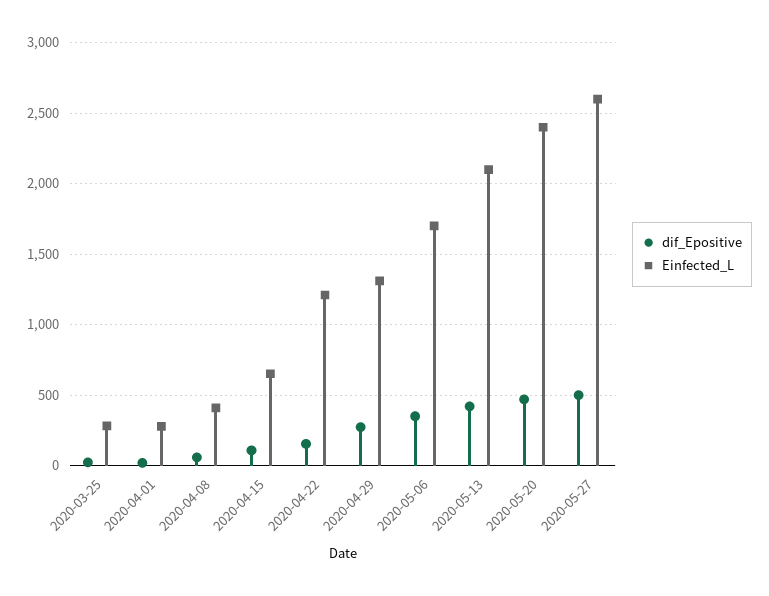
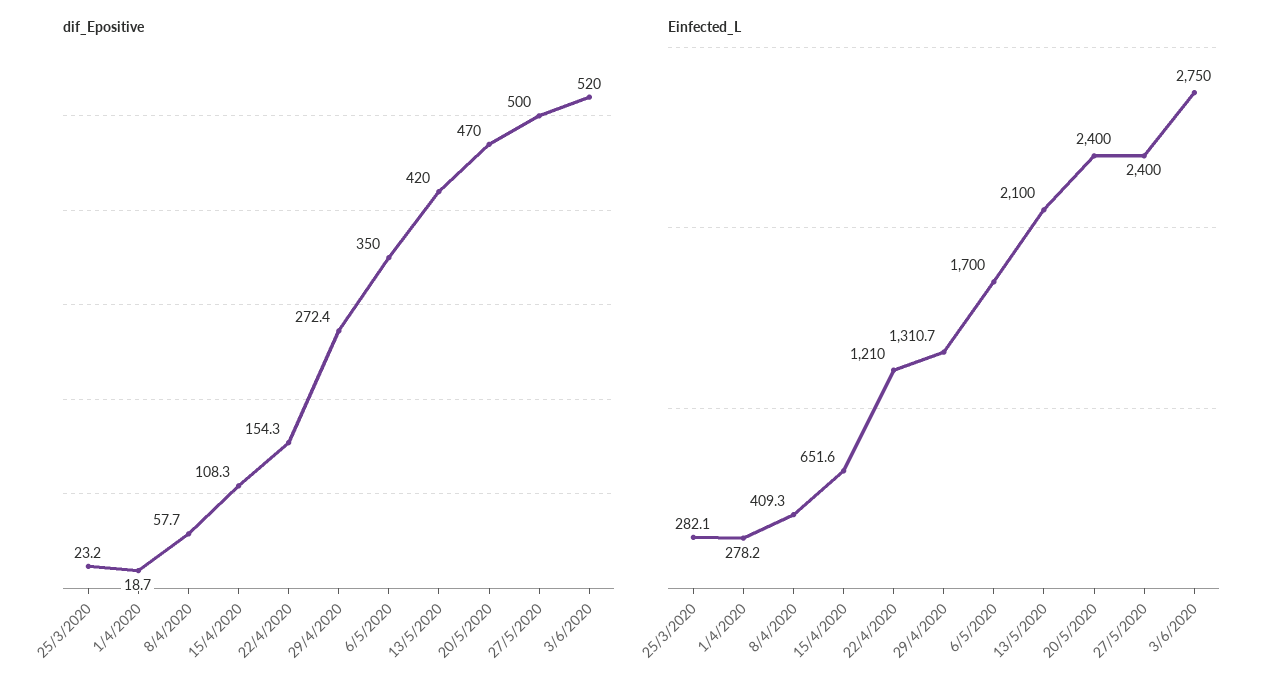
Einfected_L, 2020-05-27: 2600 -> 2400
dif_Epositive, 3/6/2020: none -> 520
Einfected_L, 3/6/2020: none -> 2750

